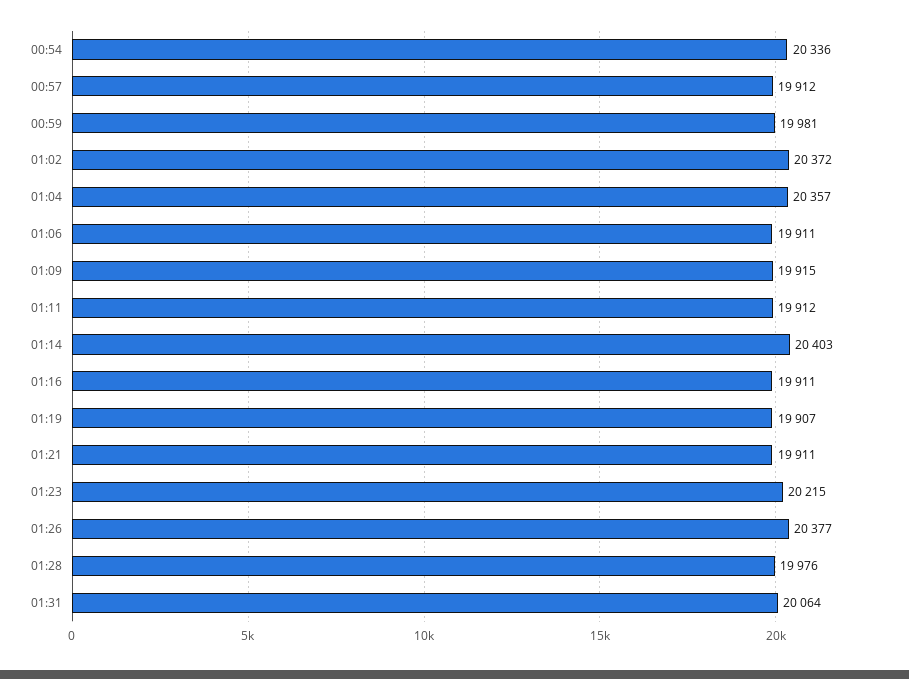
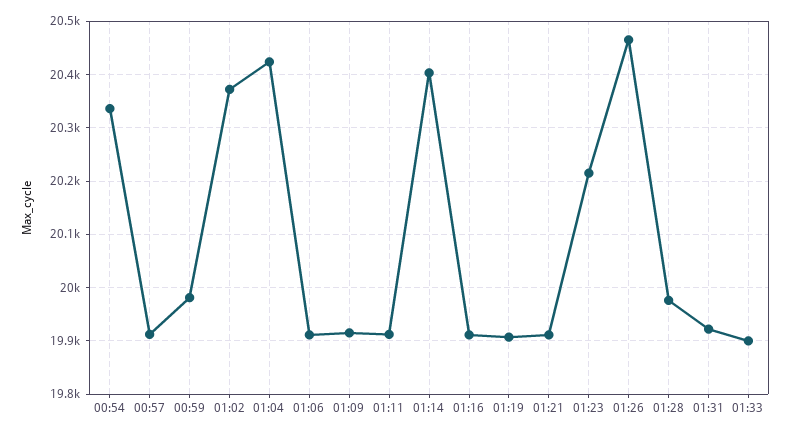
01:04: 20357 -> 20420
01:26: 20377 -> 20460
01:31: 20064 -> 19920
01:33: none -> 19900

